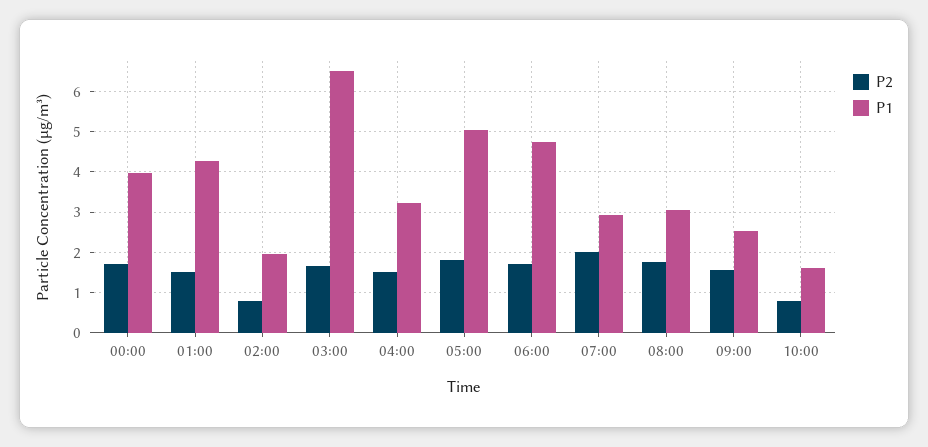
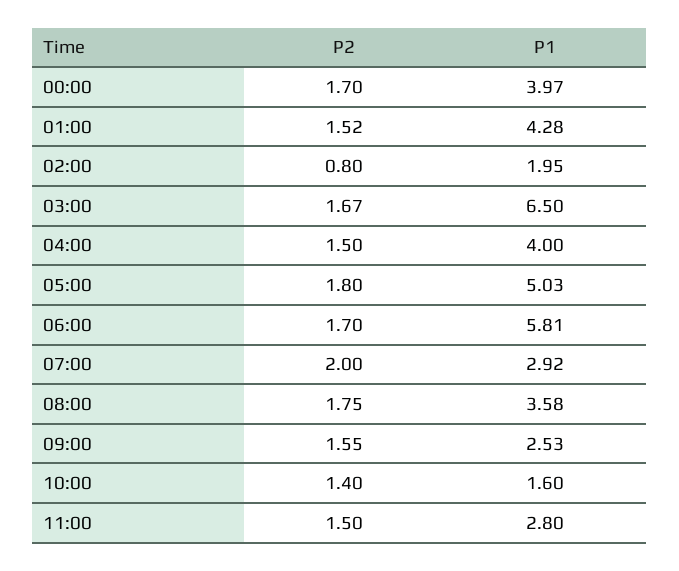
P1, 04:00: 3.2 -> 4
P1, 06:00: 4.8 -> 5.81
P1, 08:00: 3 -> 3.58
P2, 10:00: 0.8 -> 1.4
P2, 11:00: none -> 1.5
P1, 11:00: none -> 2.8

